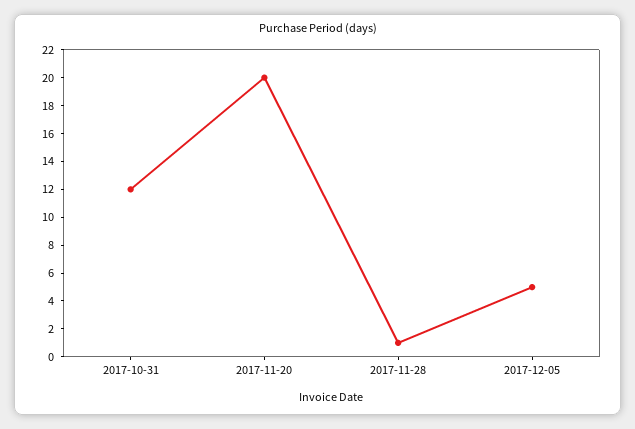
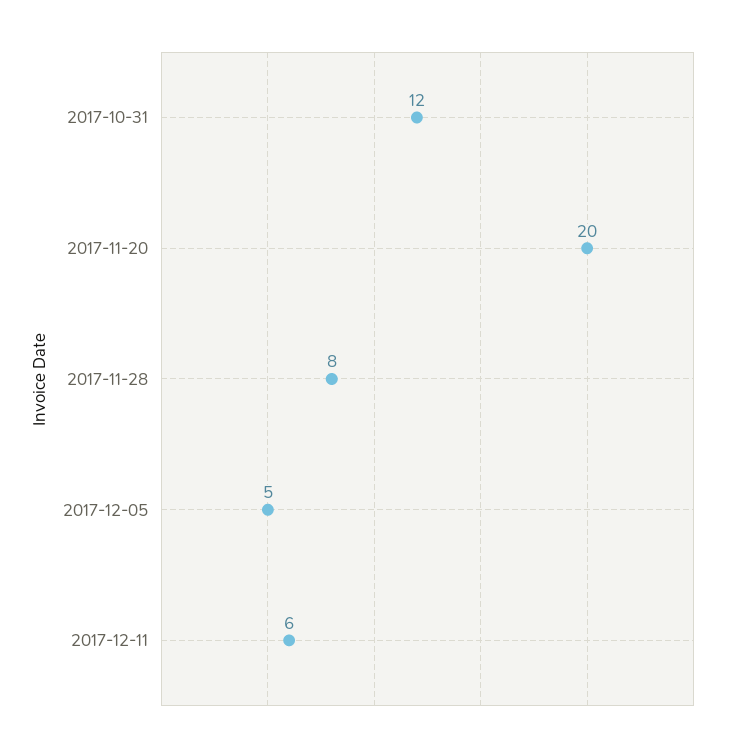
2017-11-28: 1 -> 8
2017-12-11: none -> 6

